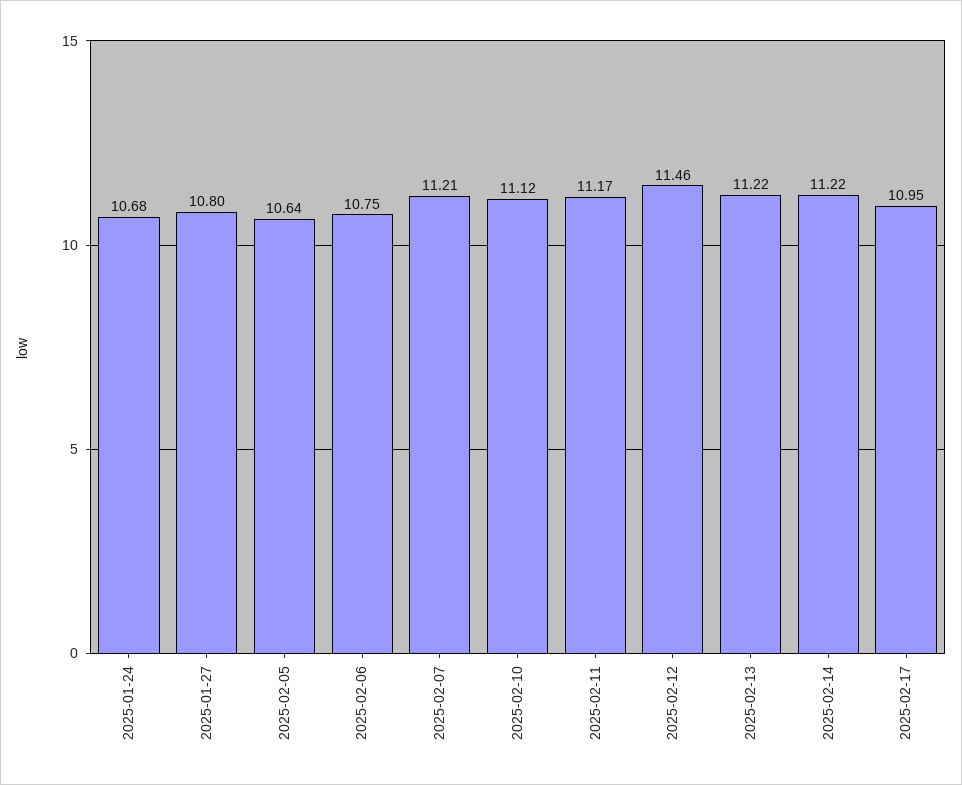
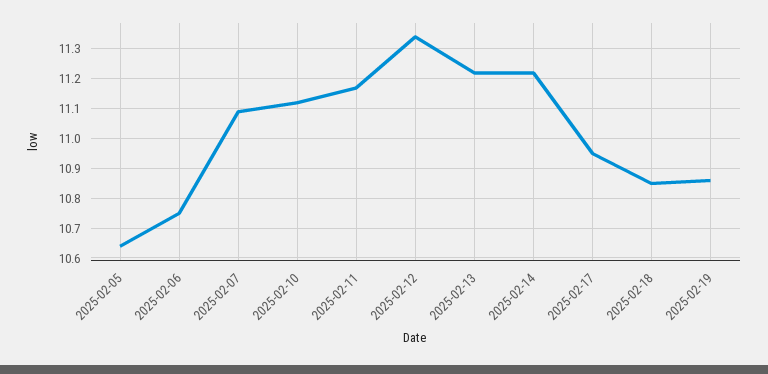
2025-01-24: 10.68 -> none
2025-01-27: 10.8 -> none
2025-02-07: 11.21 -> 11.1
2025-02-12: 11.46 -> 11.35
2025-02-18: none -> 10.85
2025-02-19: none -> 10.85

